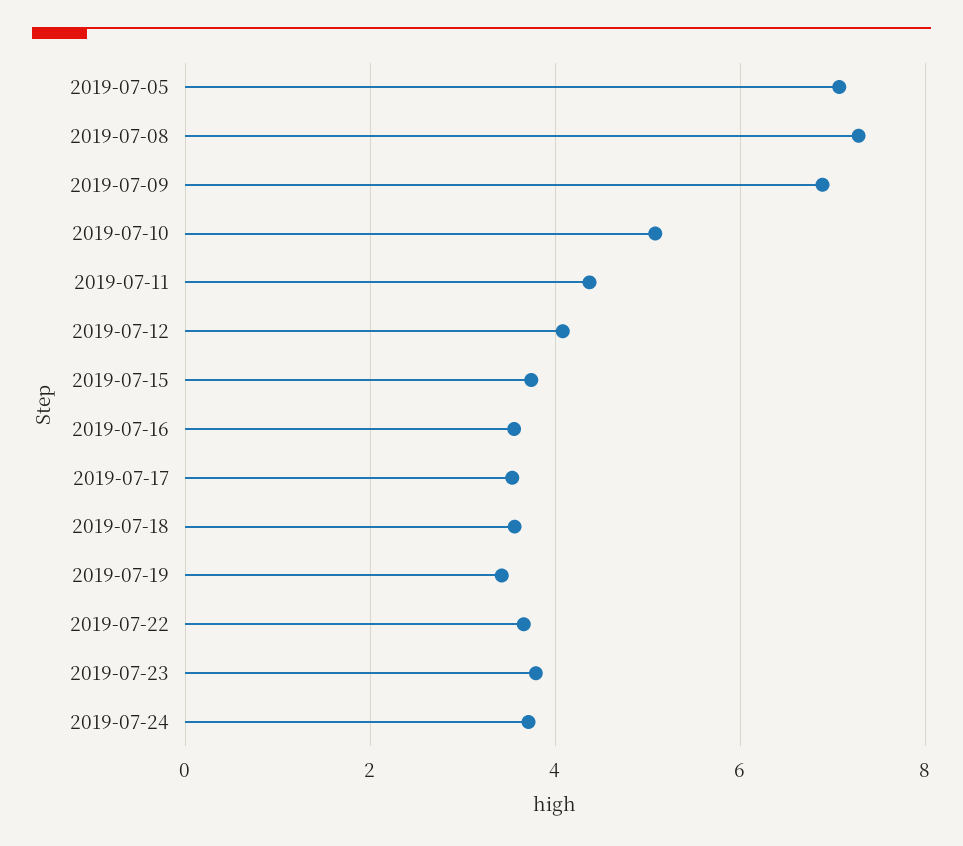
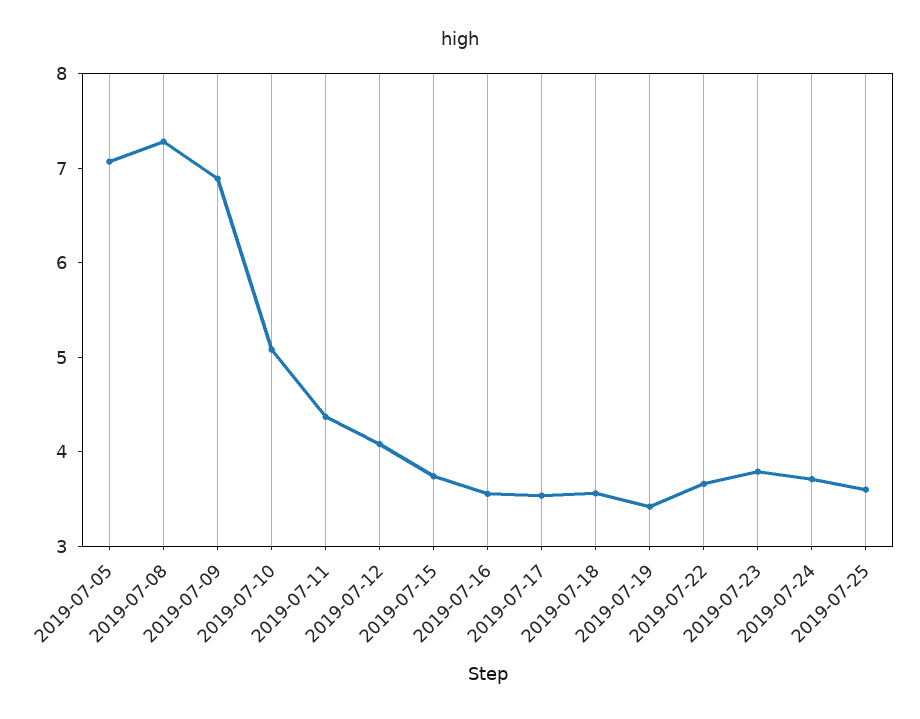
2019-07-25: none -> 3.6

